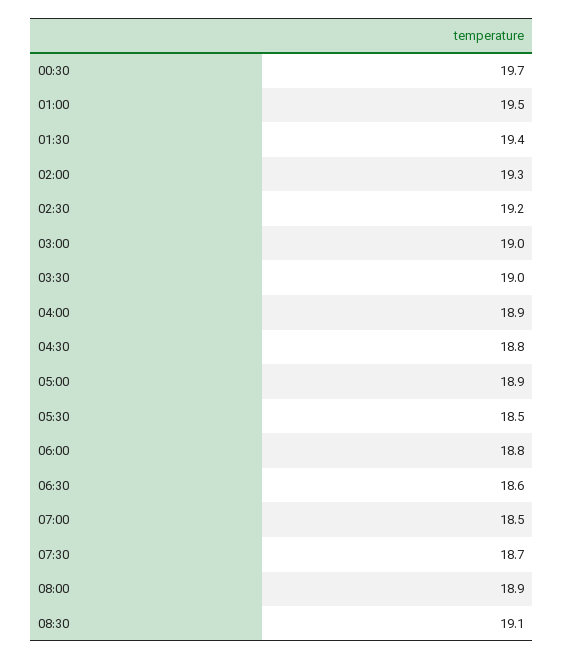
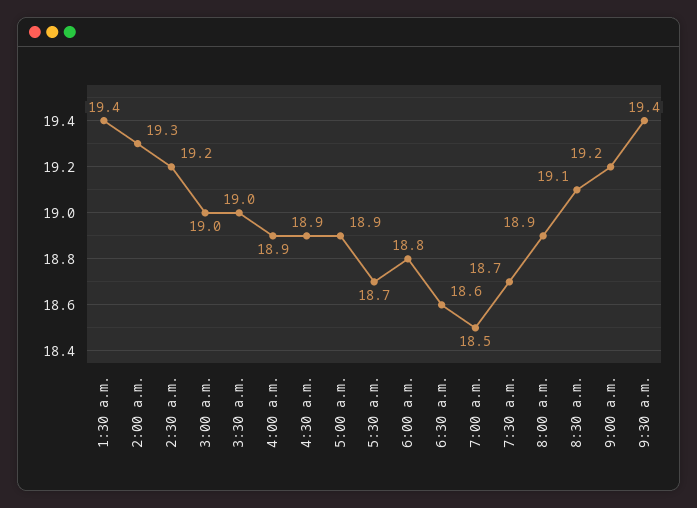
00:30: 19.7 -> none
01:00: 19.5 -> none
04:30: 18.8 -> 18.9
05:30: 18.5 -> 18.7
9:00 a.m.: none -> 19.2
9:30 a.m.: none -> 19.4

